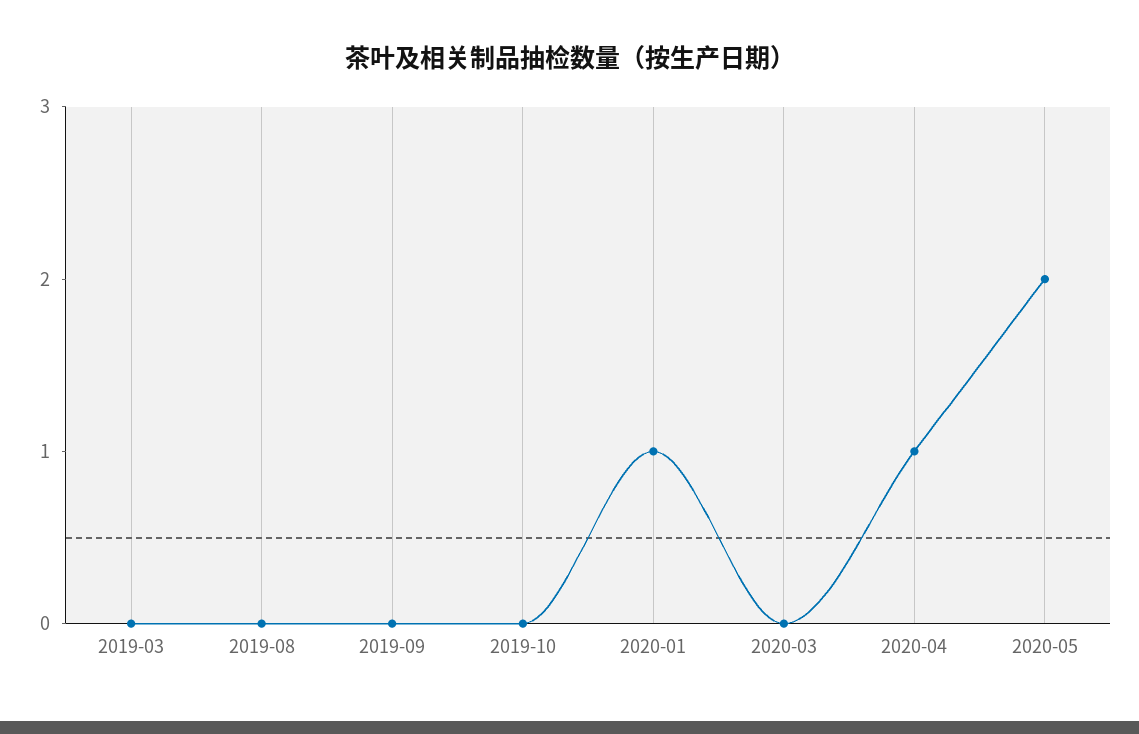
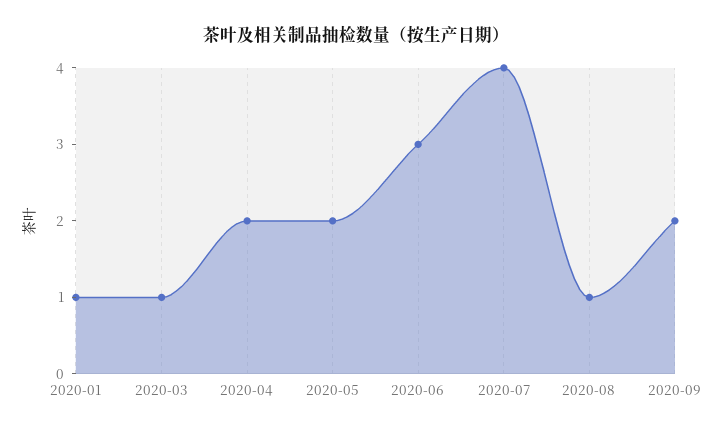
2019-03: 0 -> none
2019-08: 0 -> none
2019-09: 0 -> none
2019-10: 0 -> none
2020-03: 0 -> 1
2020-04: 1 -> 2
2020-06: none -> 3
2020-07: none -> 4
2020-08: none -> 1
2020-09: none -> 2

